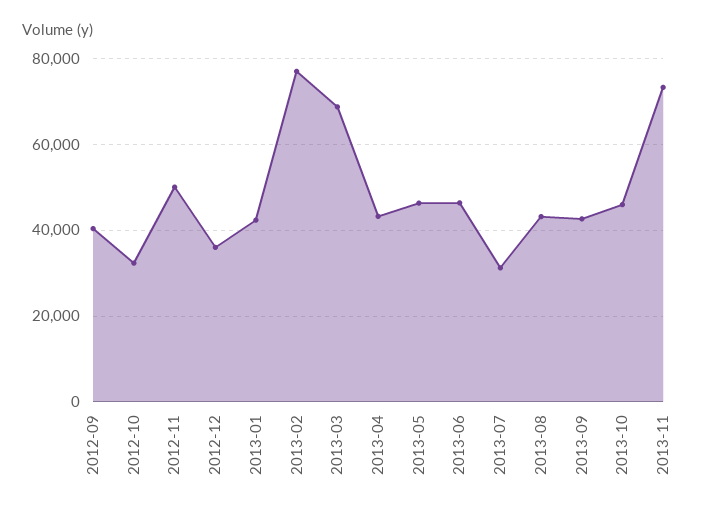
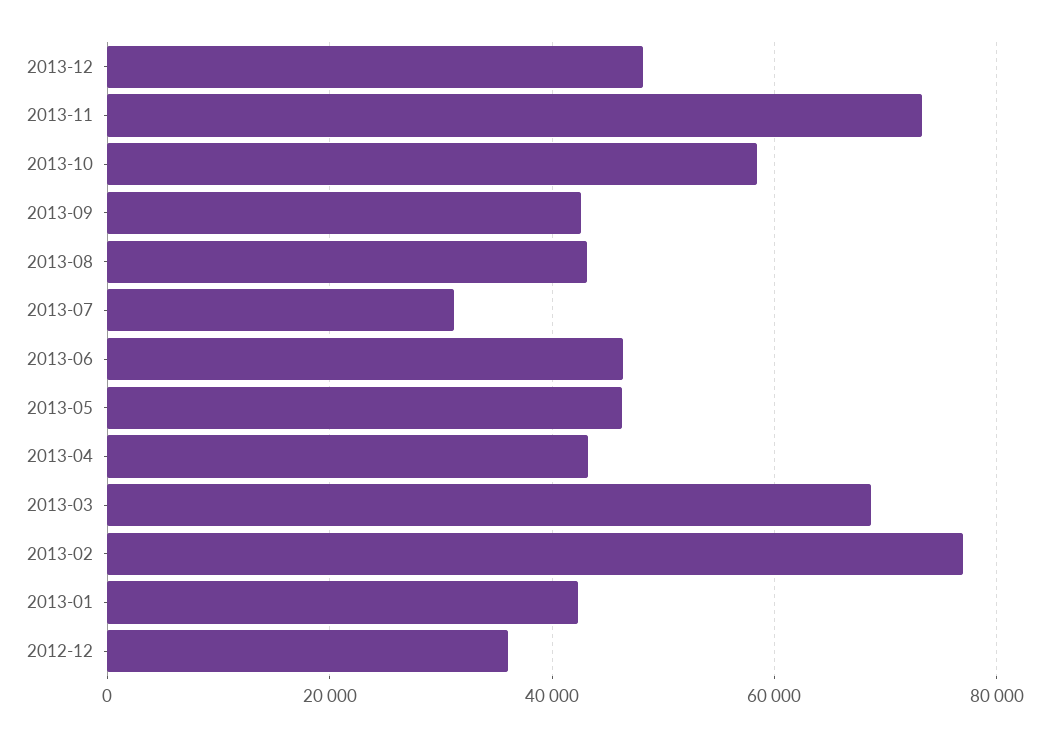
2012-09: 40000 -> none
2012-10: 32000 -> none
2012-11: 50000 -> none
2013-10: 46000 -> 58000
2013-12: none -> 48000

